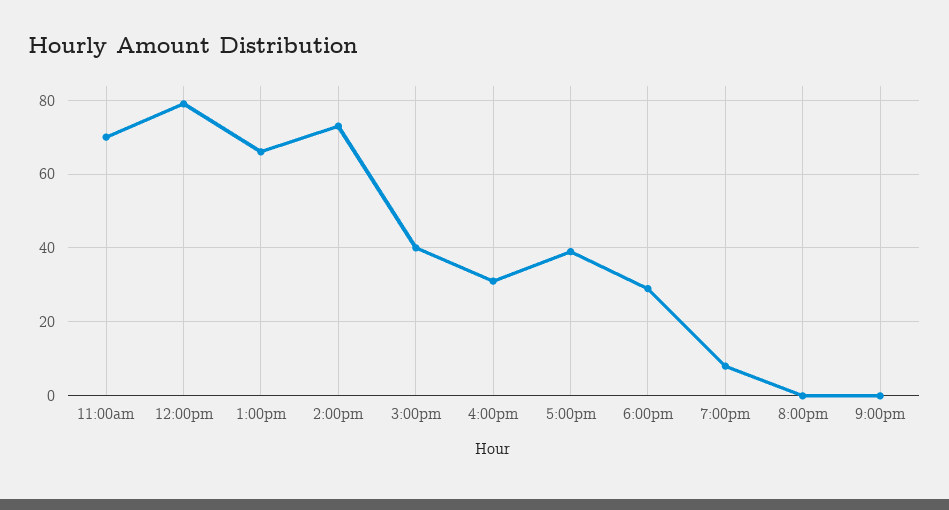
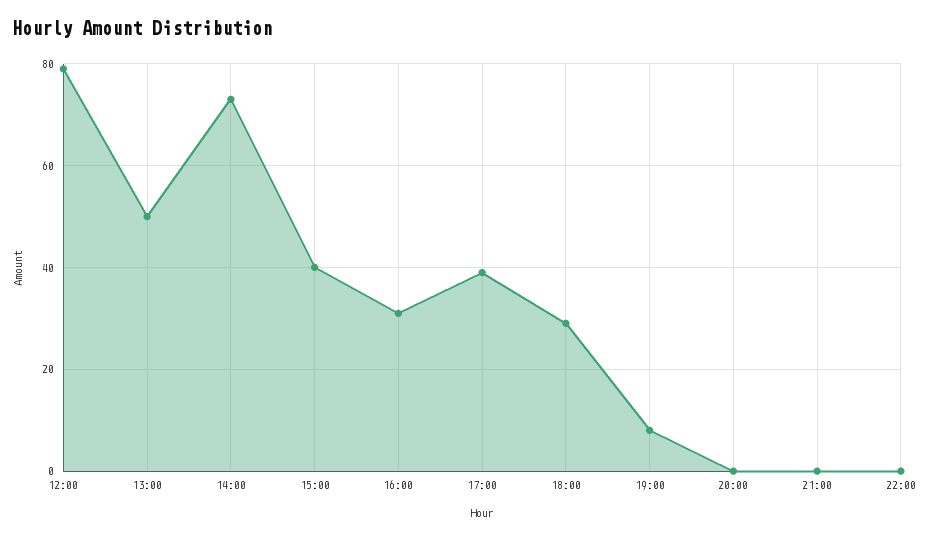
11:00am: 70 -> none
1:00pm: 65 -> 50
22:00: none -> 0

